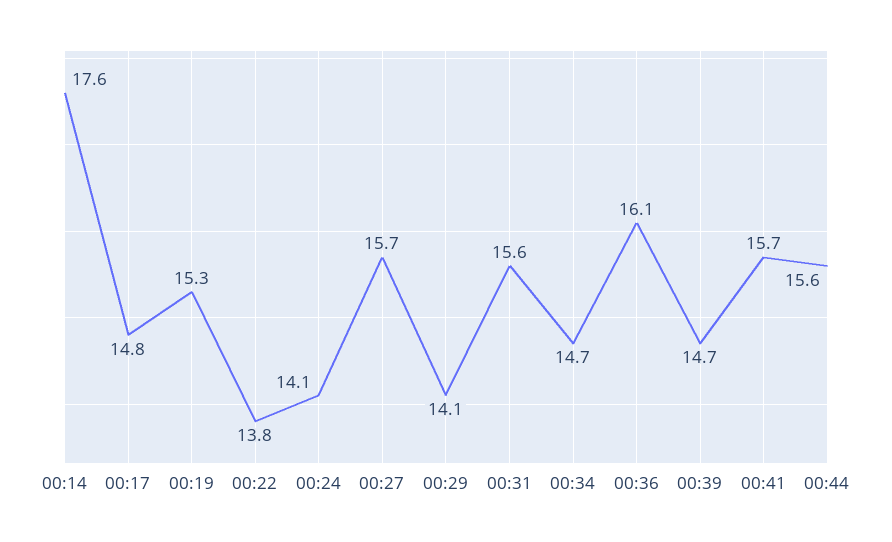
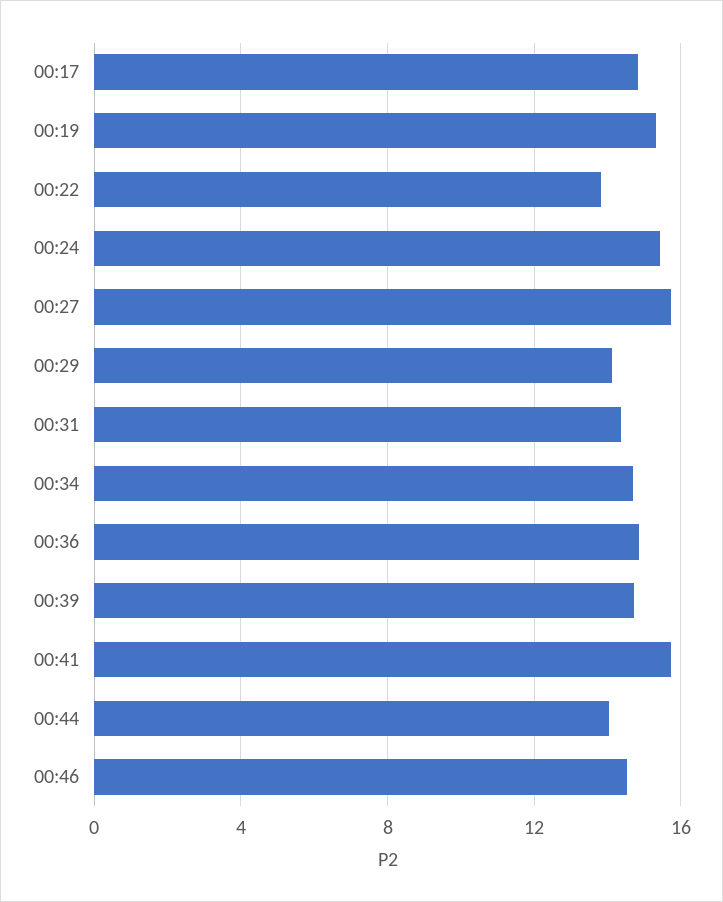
00:14: 17.6 -> none
00:24: 14.1 -> 15.5
00:31: 15.6 -> 14.5
00:36: 16.1 -> 15
00:44: 15.6 -> 14
00:46: none -> 14.5

